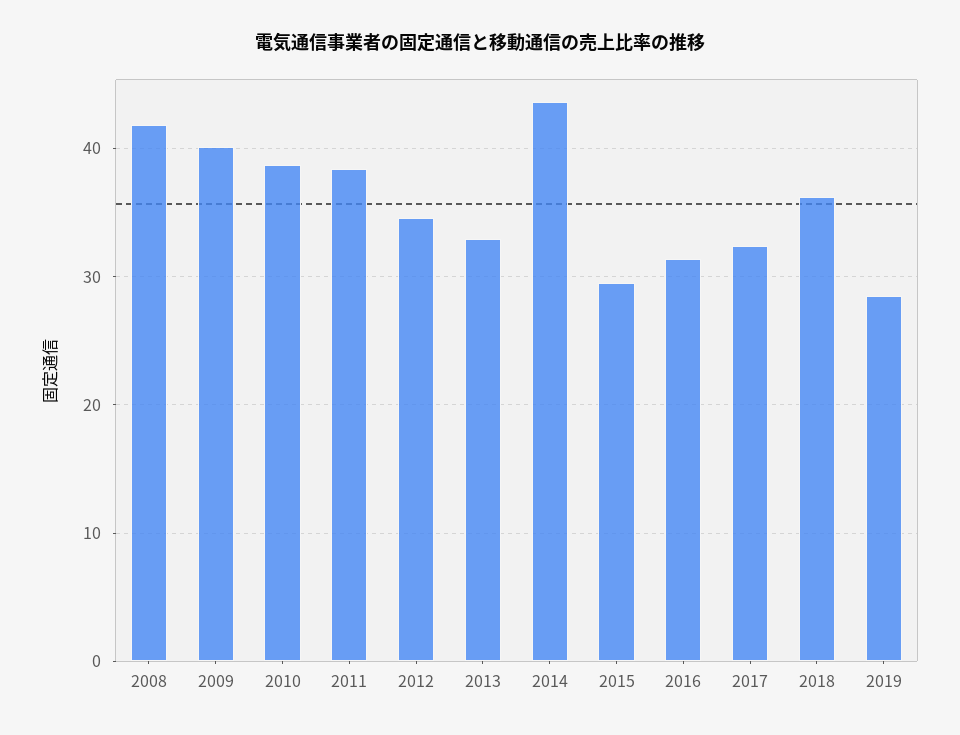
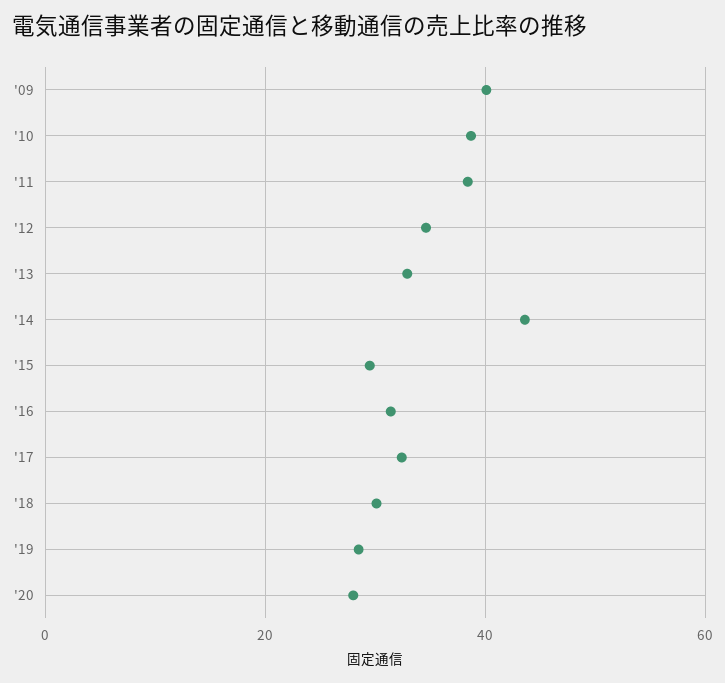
2008: 42 -> none
2018: 36 -> 30
'20: none -> 28

